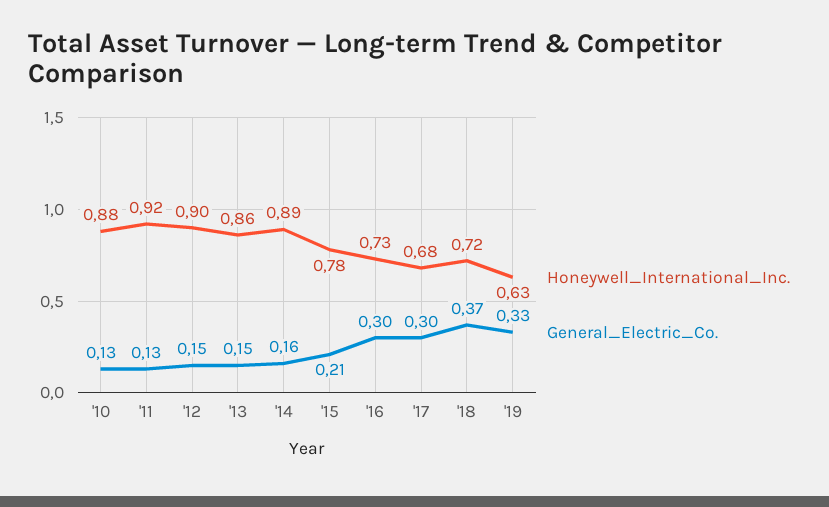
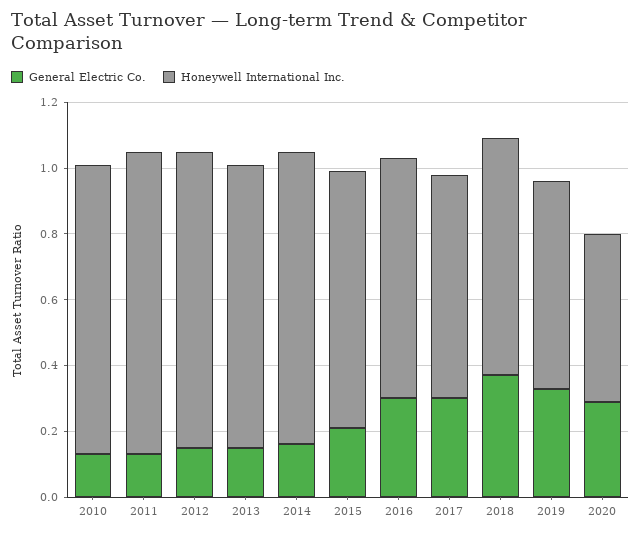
General_Electric_Co., 2020: none -> 0.3
Honeywell_International_Inc., 2020: none -> 0.5

